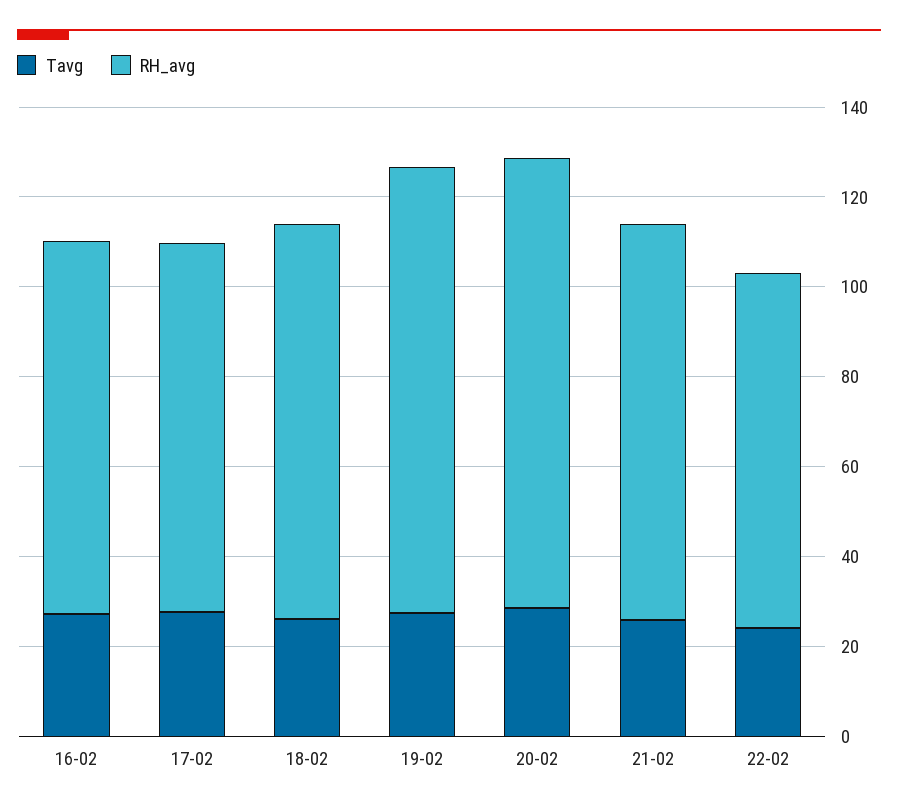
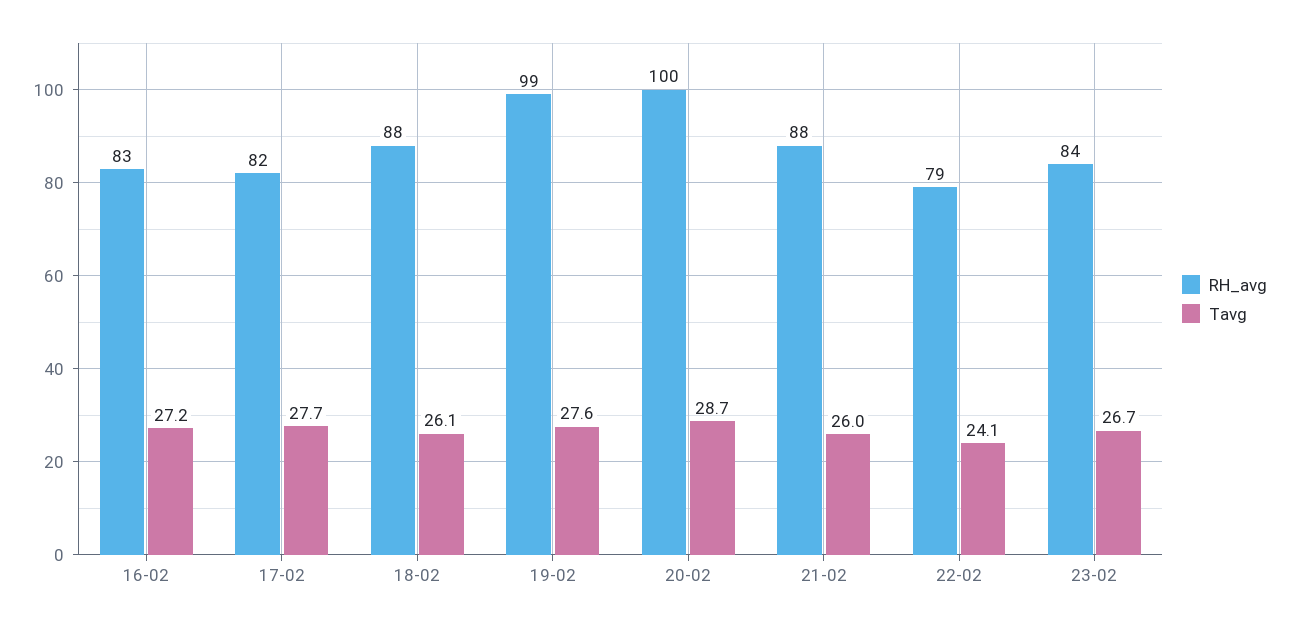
RH_avg, 23-02: none -> 84
Tavg, 23-02: none -> 26.7

